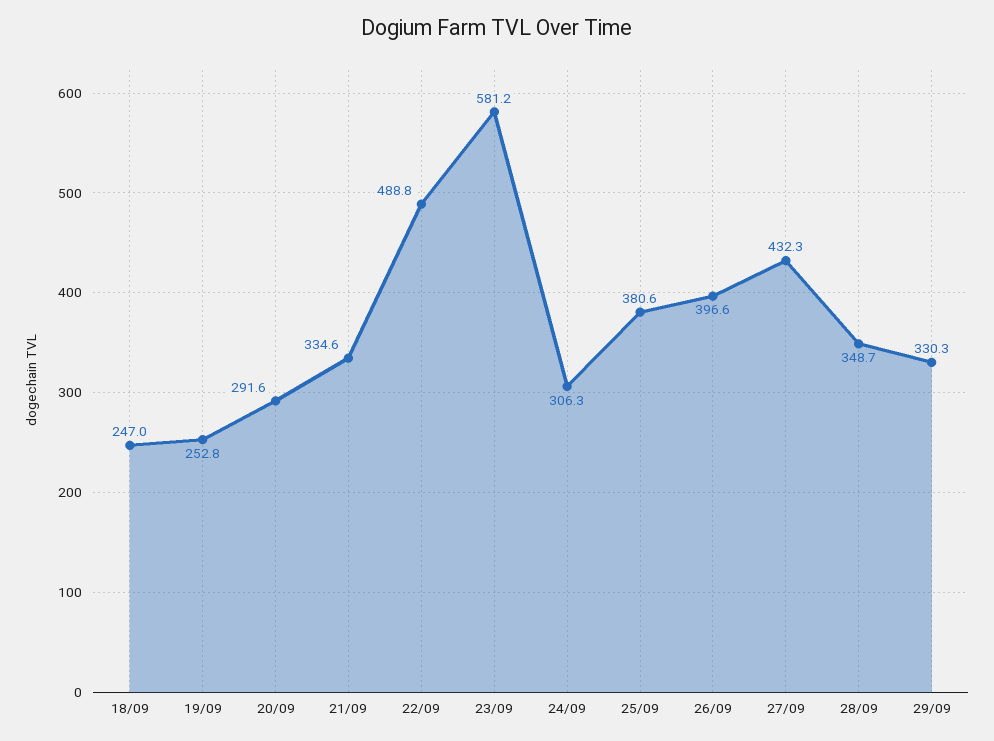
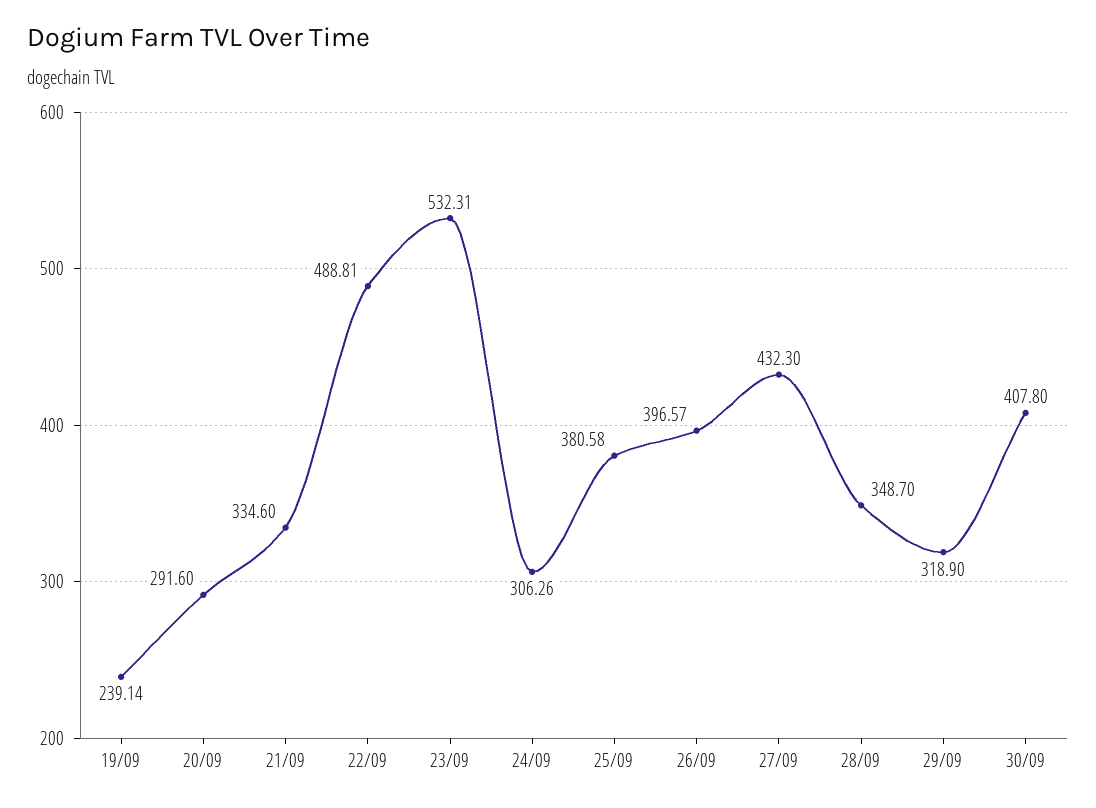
18/09: 247 -> none
19/09: 252.8 -> 239.14
23/09: 581.2 -> 532.31
29/09: 330.3 -> 318.9
30/09: none -> 407.8

